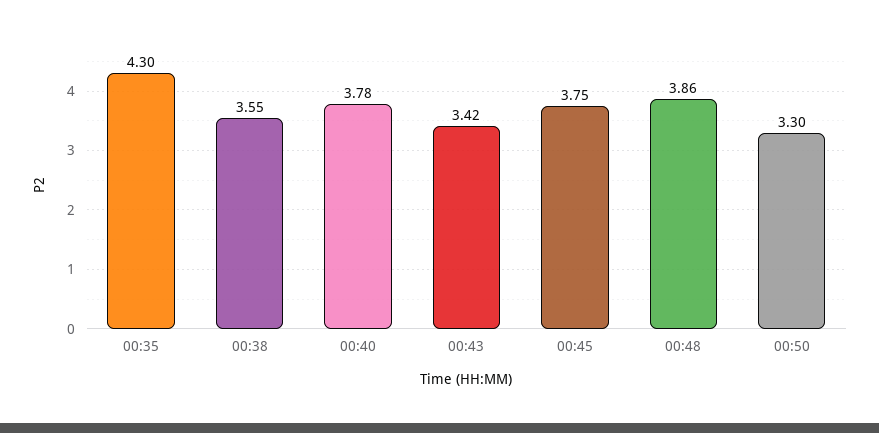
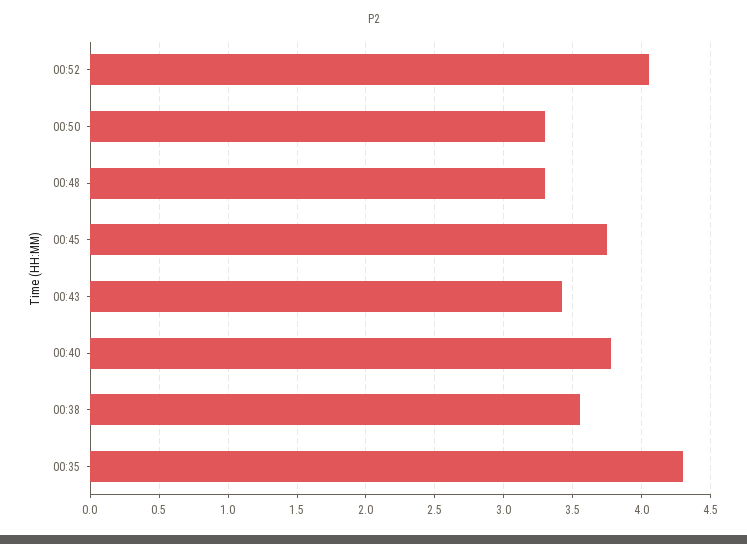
00:48: 3.86 -> 3.3
00:52: none -> 4.05

